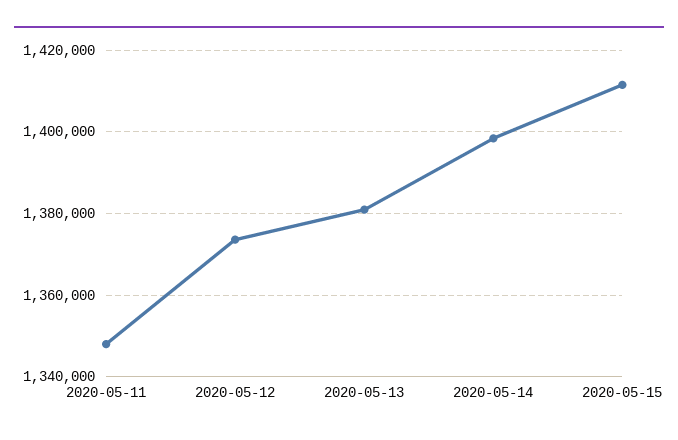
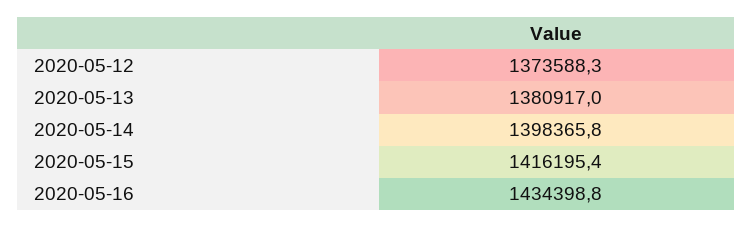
2020-05-11: 1348000 -> none
2020-05-15: 1412000 -> 1416195.4
2020-05-16: none -> 1434398.8

